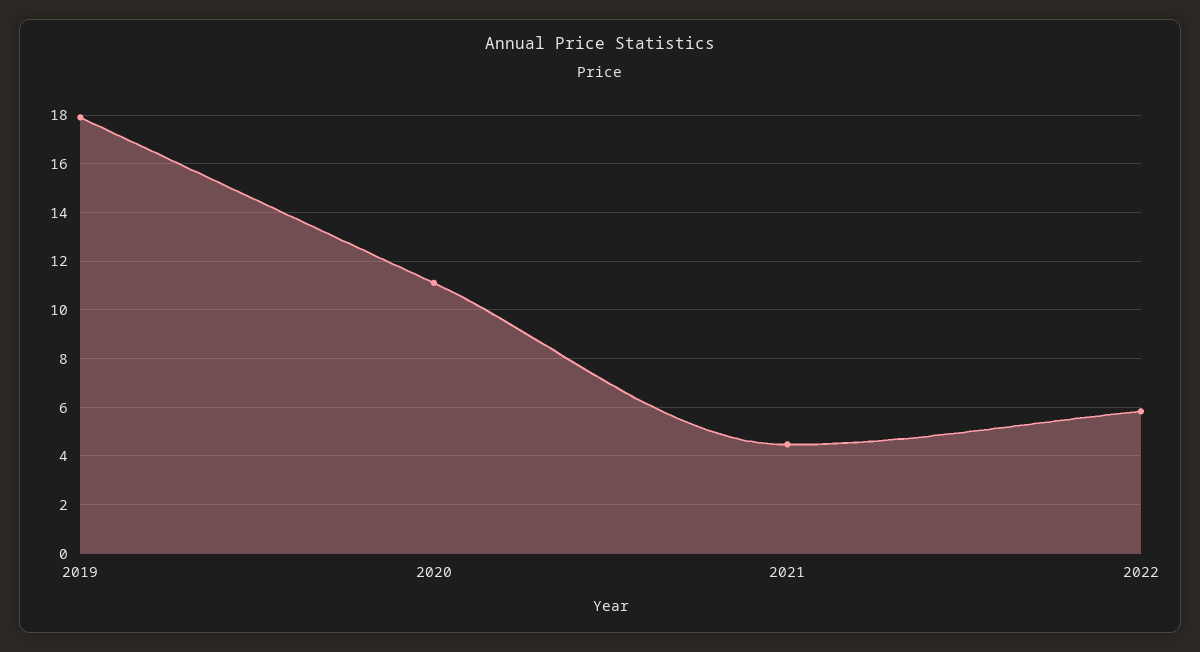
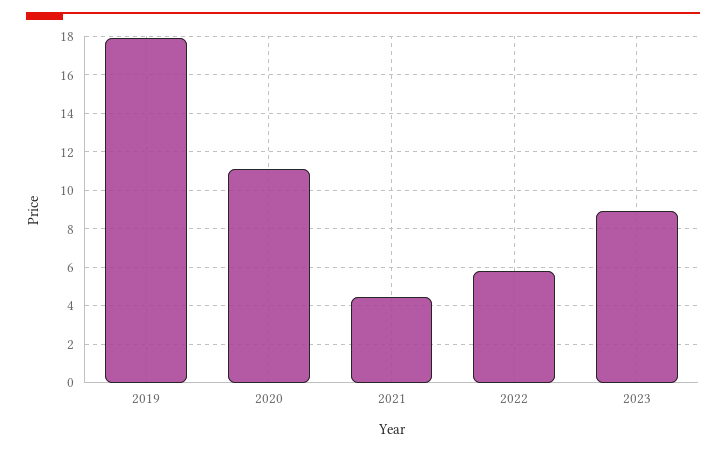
2023: none -> 9

